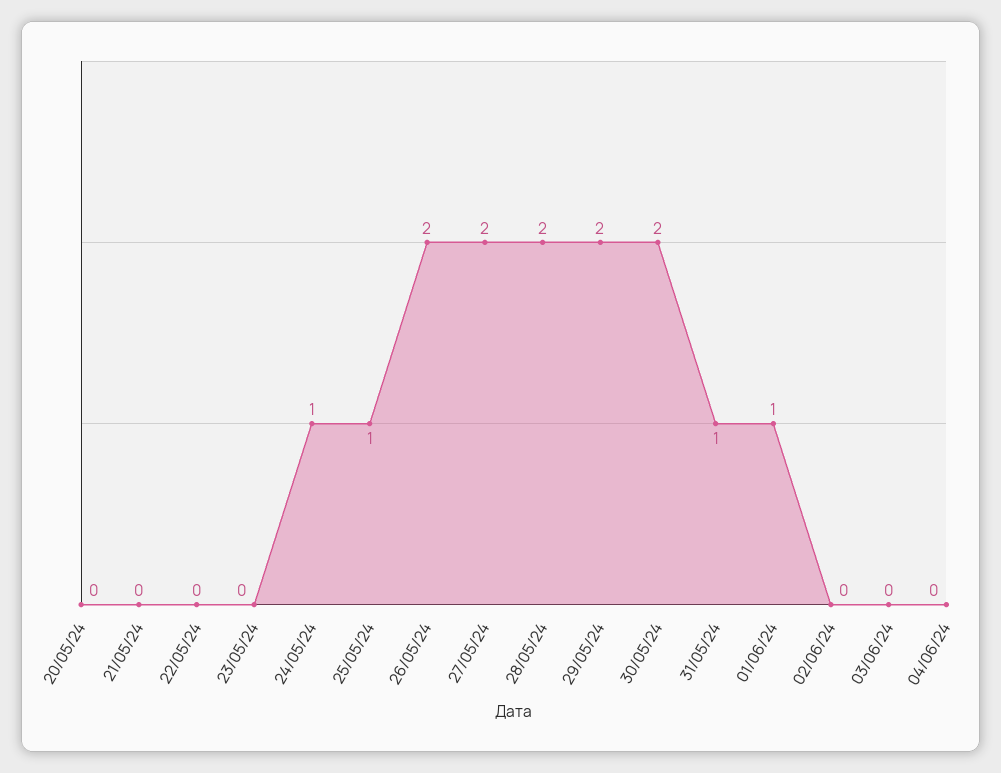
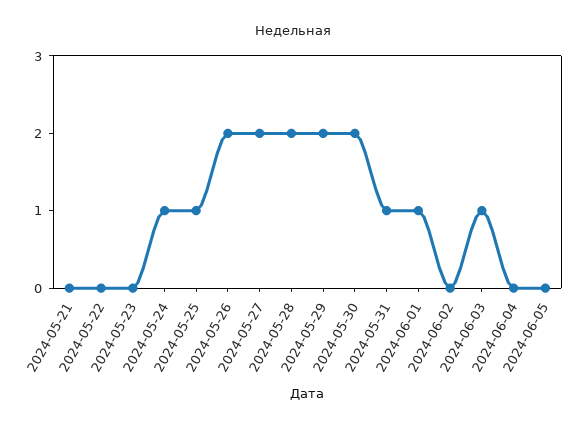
20/05/24: 0 -> none
03/06/24: 0 -> 1
2024-06-05: none -> 0

